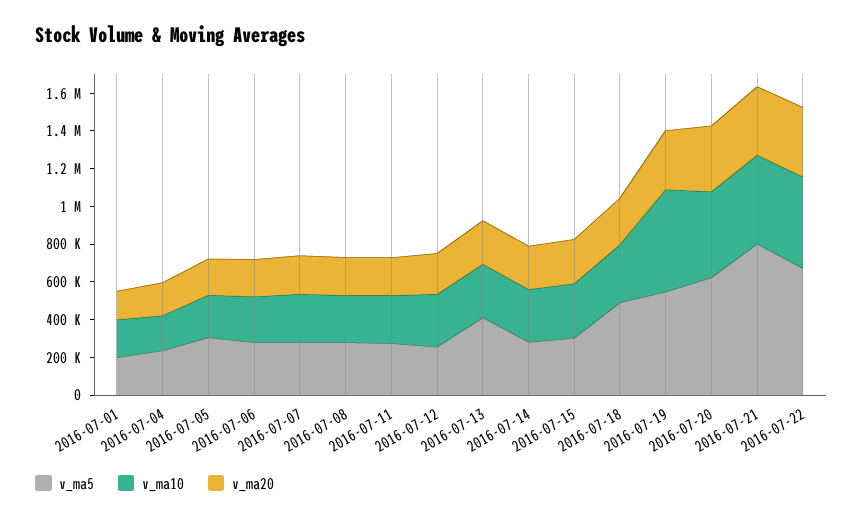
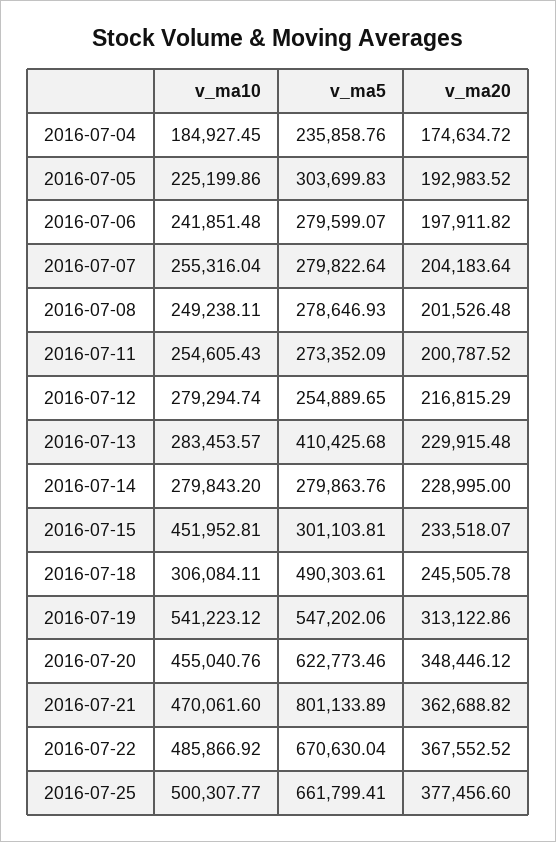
v_ma5, 2016-07-01: 200000 -> none
v_ma10, 2016-07-01: 200000 -> none
v_ma20, 2016-07-01: 150000 -> none
v_ma10, 2016-07-15: 300000 -> 451952.81
v_ma10, 2016-07-25: none -> 500307.77
v_ma5, 2016-07-25: none -> 661799.41
v_ma20, 2016-07-25: none -> 377456.6

